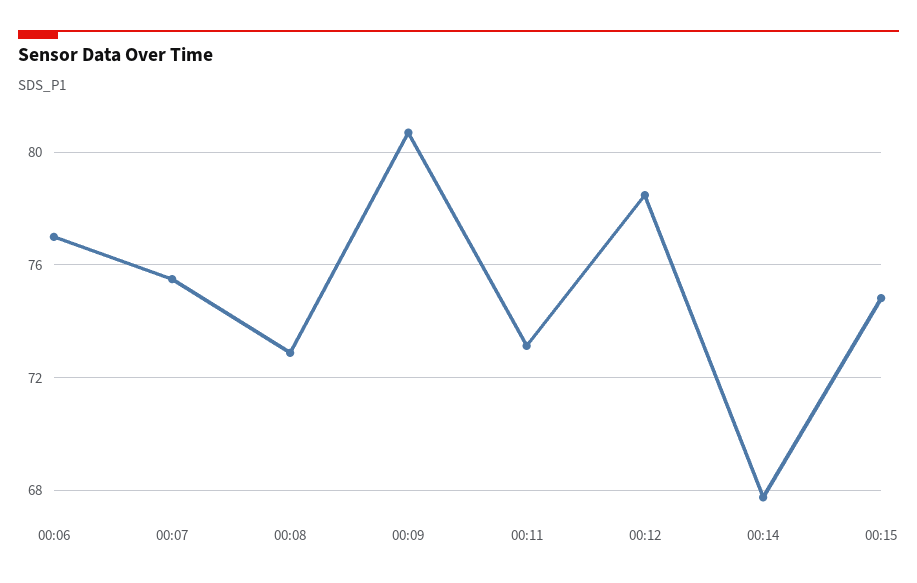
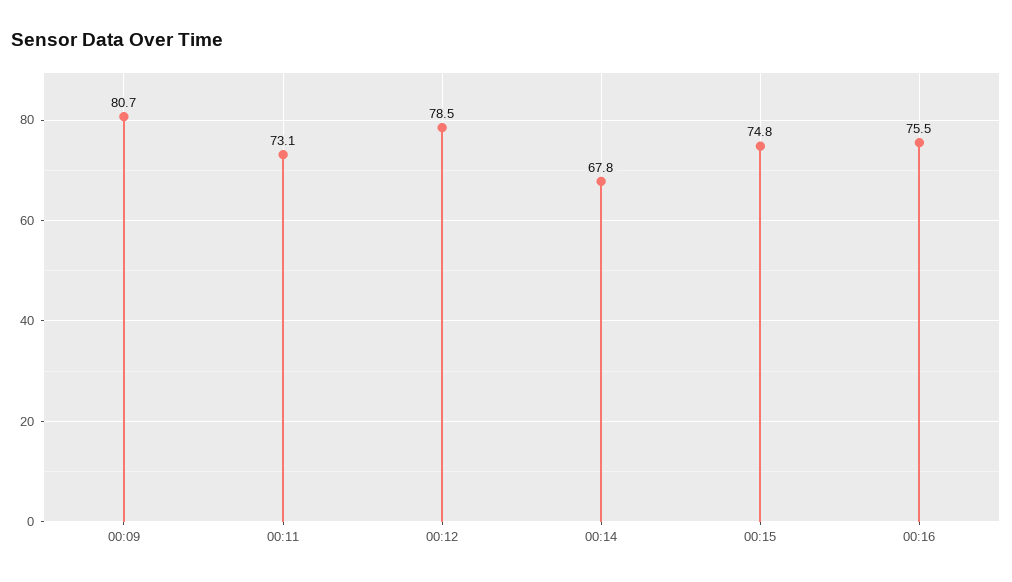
00:06: 77 -> none
00:07: 75.5 -> none
00:08: 73 -> none
00:16: none -> 75.5

